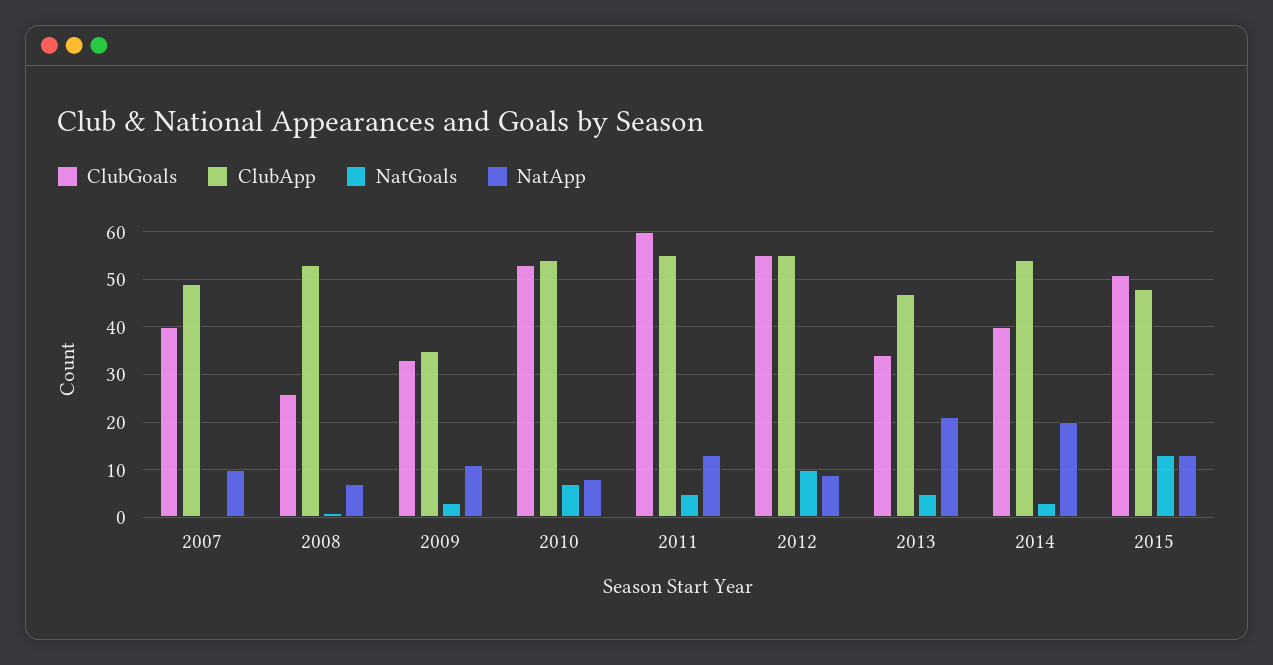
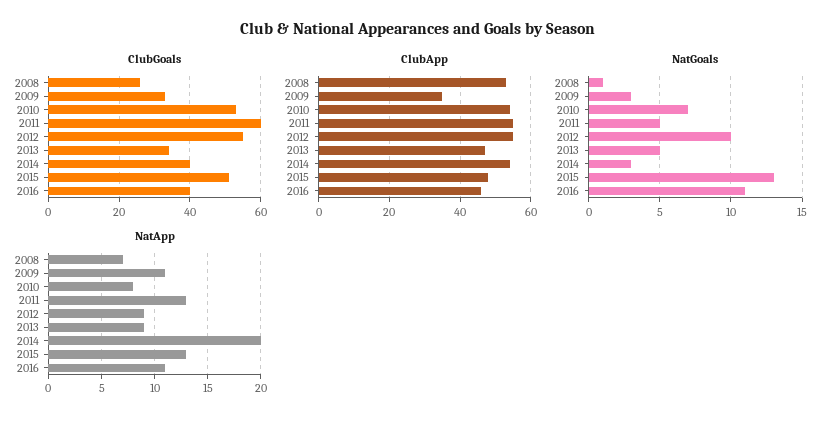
ClubGoals, 2007: 40 -> none
ClubApp, 2007: 50 -> none
NatGoals, 2007: 0 -> none
NatApp, 2007: 10 -> none
NatApp, 2013: 20 -> 9
ClubGoals, 2016: none -> 40
ClubApp, 2016: none -> 45
NatGoals, 2016: none -> 11
NatApp, 2016: none -> 11

